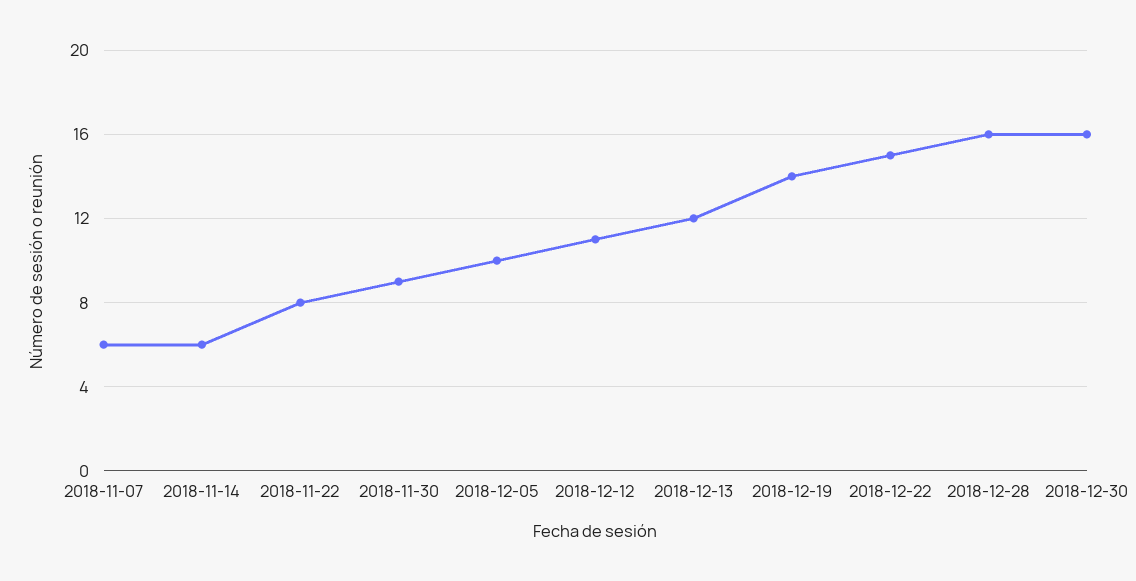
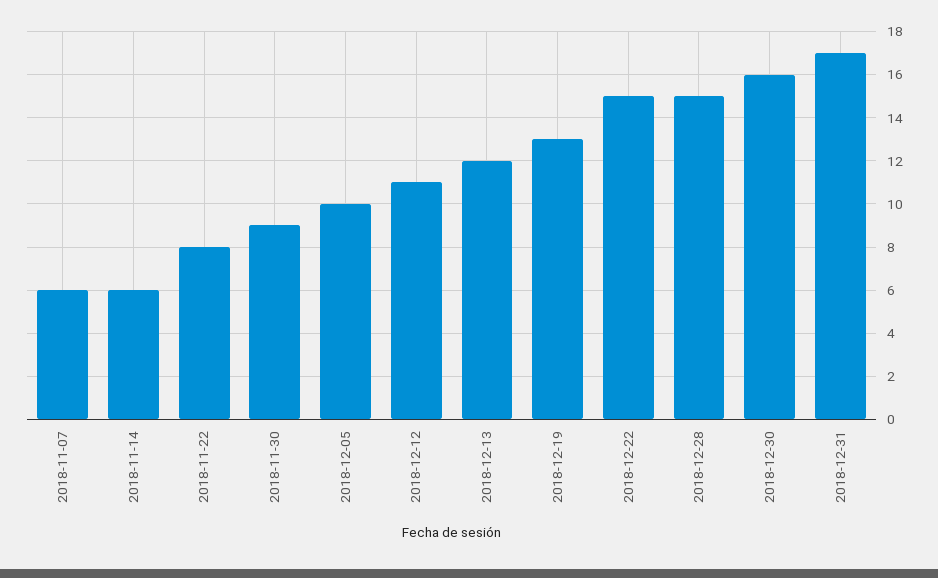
2018-12-19: 14 -> 13
2018-12-28: 16 -> 15
2018-12-31: none -> 17

